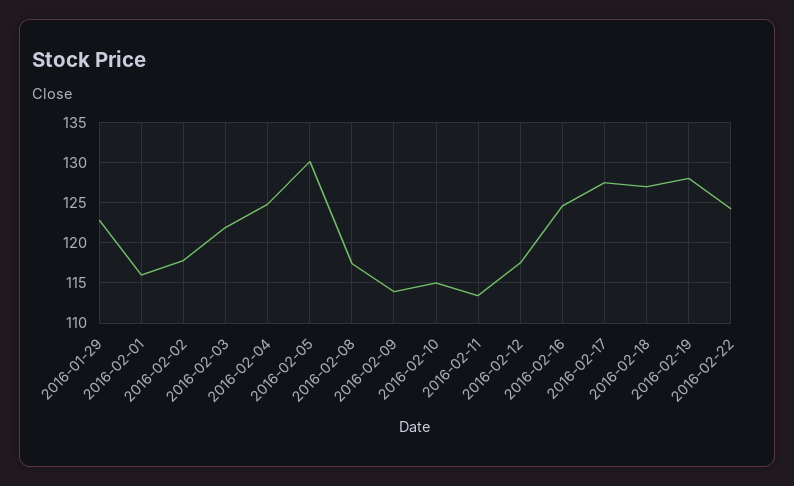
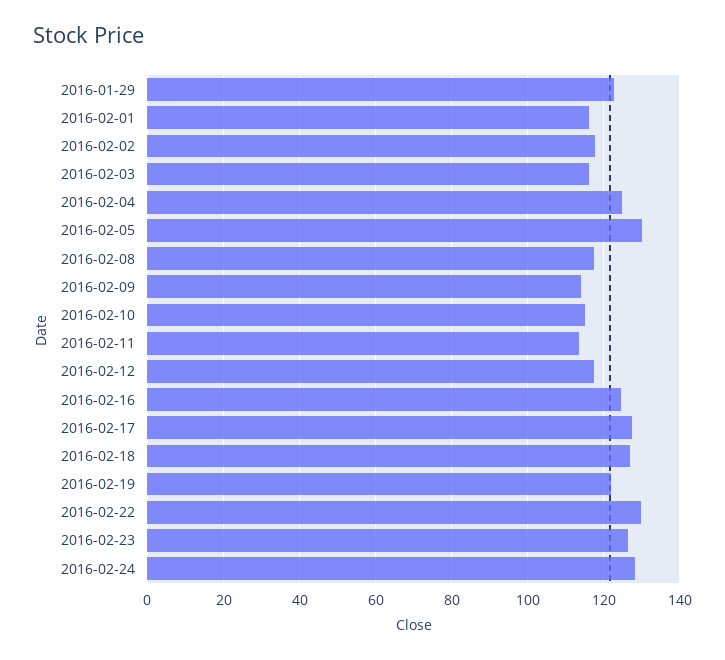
2016-02-03: 122 -> 116
2016-02-19: 128 -> 122
2016-02-22: 124 -> 130
2016-02-23: none -> 126
2016-02-24: none -> 128

